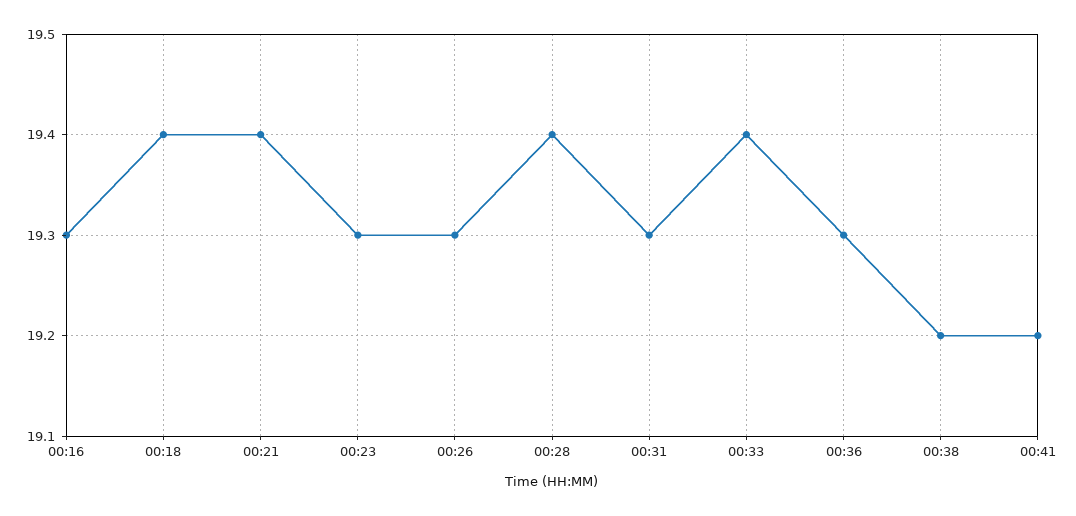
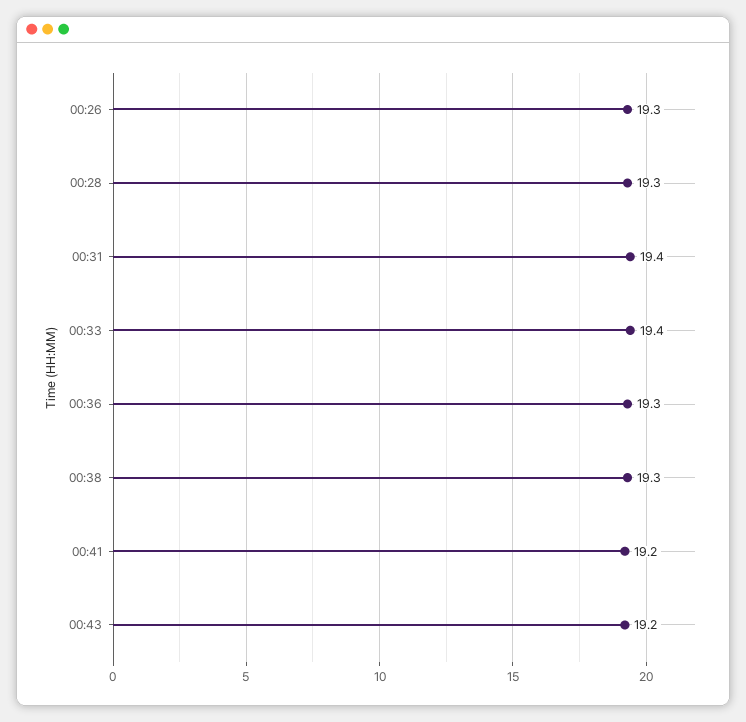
00:16: 19.3 -> none
00:18: 19.4 -> none
00:21: 19.4 -> none
00:23: 19.3 -> none
00:28: 19.4 -> 19.3
00:31: 19.3 -> 19.4
00:38: 19.2 -> 19.3
00:43: none -> 19.2

